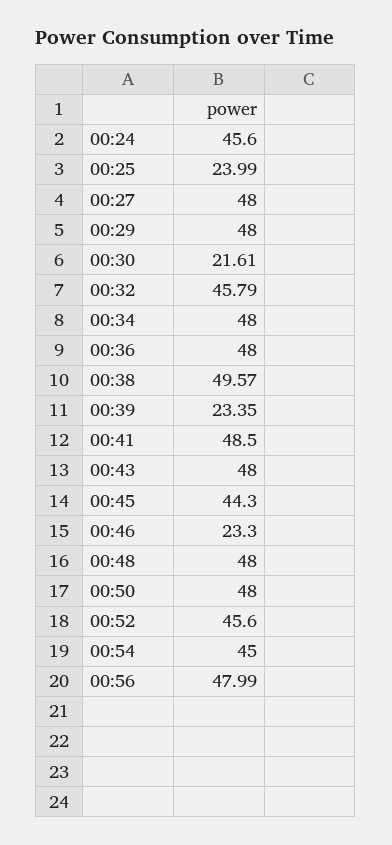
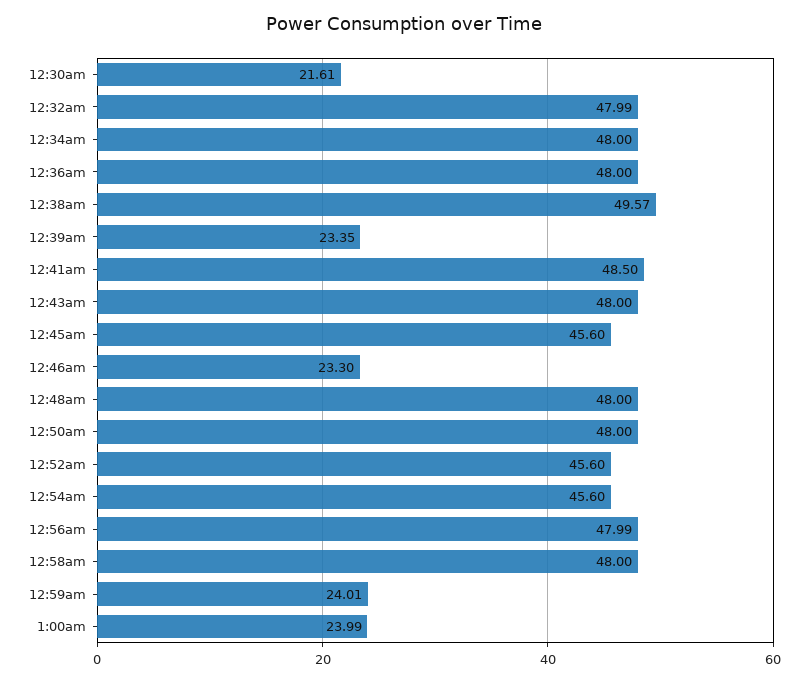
00:24: 45.6 -> none
00:25: 23.99 -> none
00:27: 48 -> none
00:29: 48 -> none
00:32: 45.79 -> 47.99
00:45: 44.3 -> 45.6
00:54: 45 -> 45.6
12:58am: none -> 48
12:59am: none -> 24.01
1:00am: none -> 23.99

